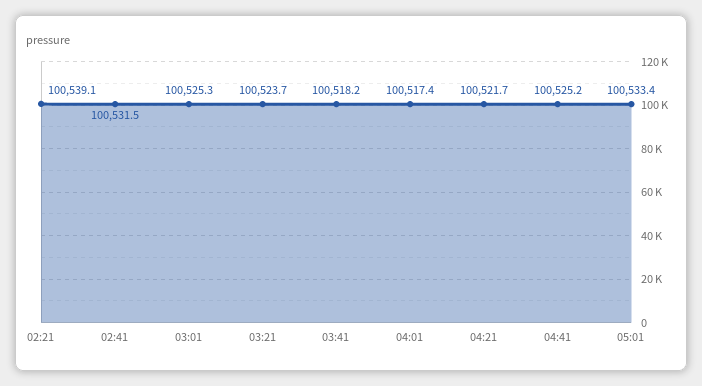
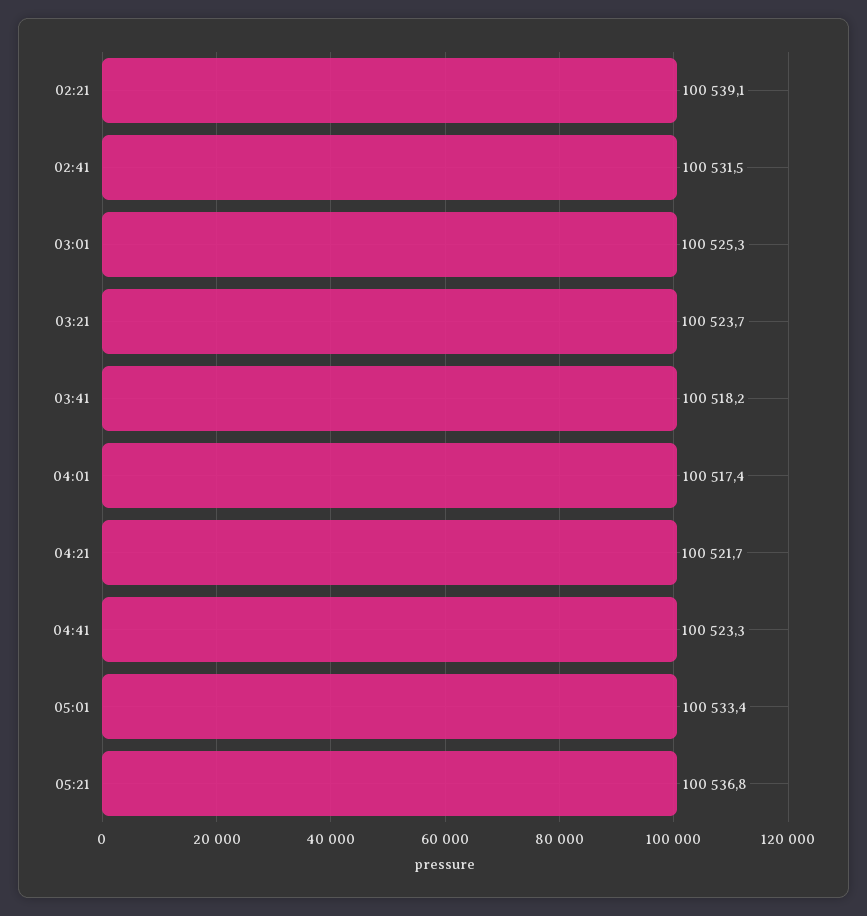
04:41: 100525.2 -> 100523.3
05:21: none -> 100536.8

